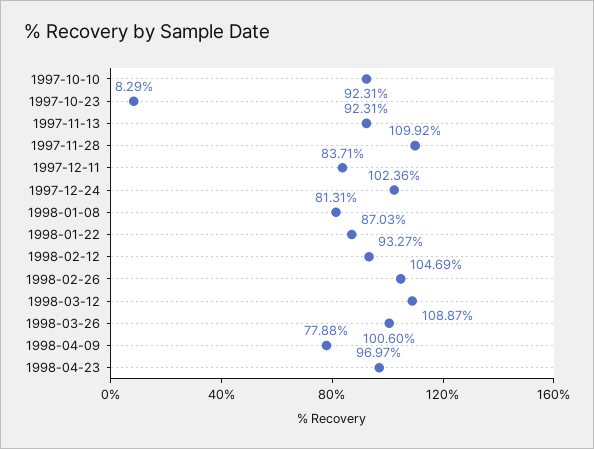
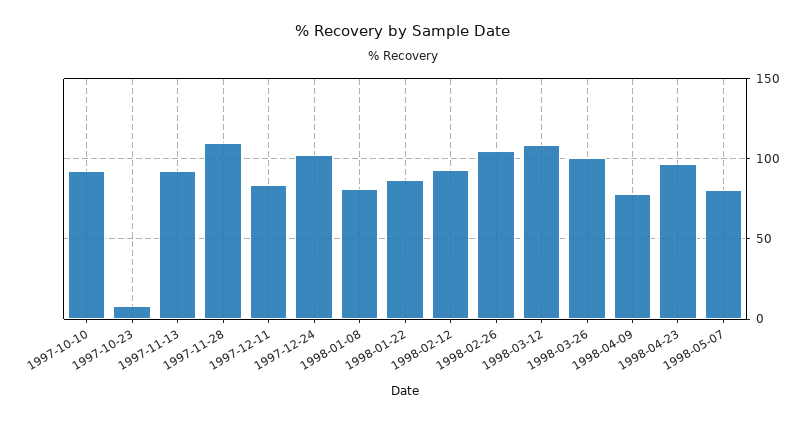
1998-05-07: none -> 80

